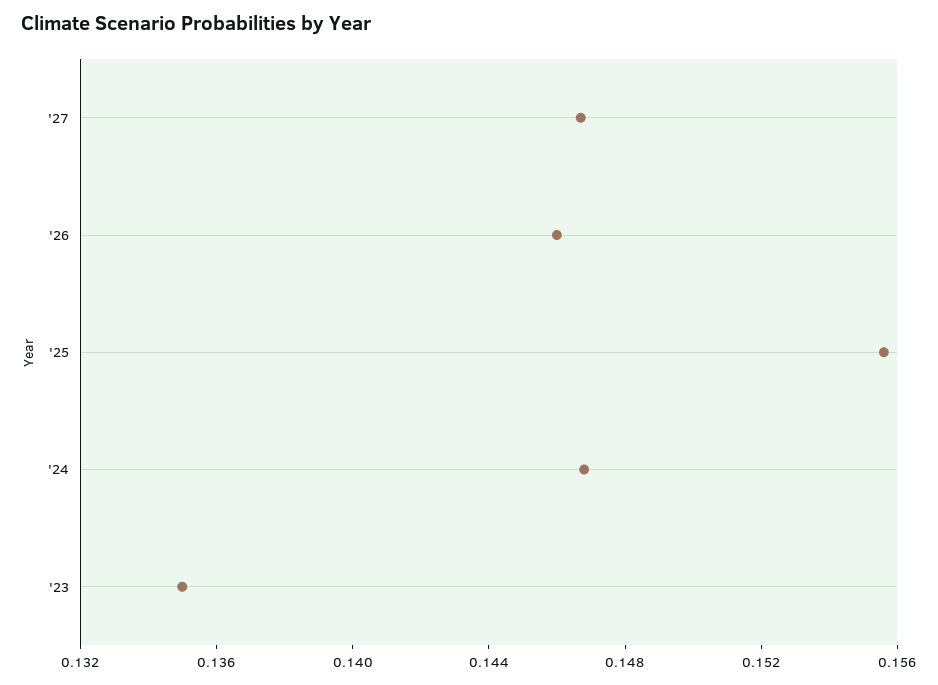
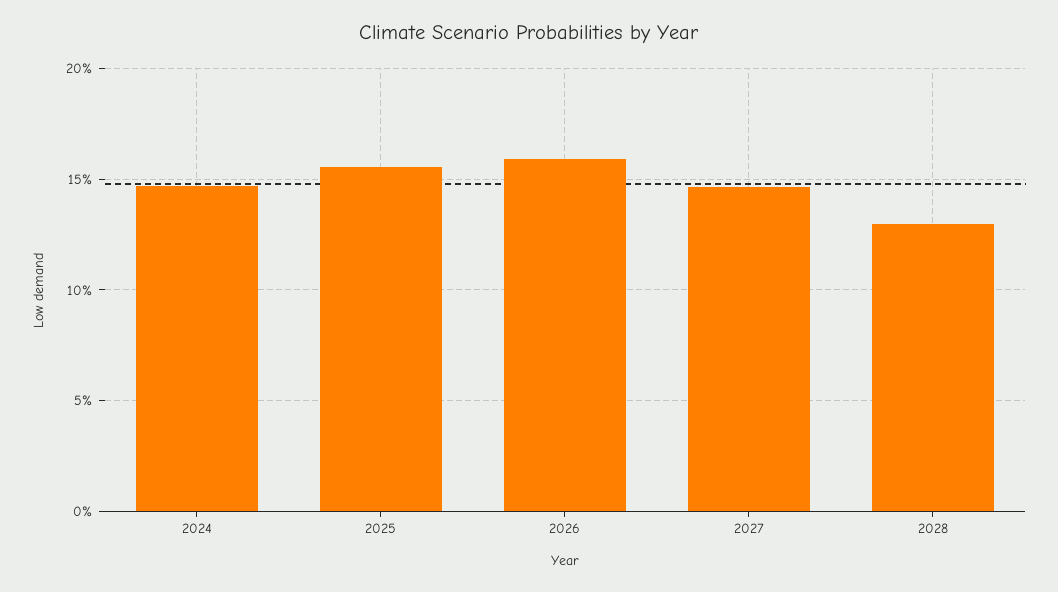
'26: 0.146 -> 0.16
'23: 0.135 -> none
2028: none -> 0.13

